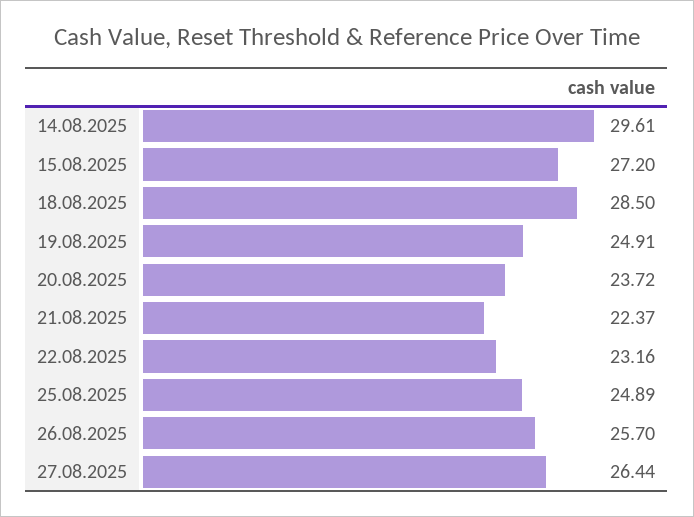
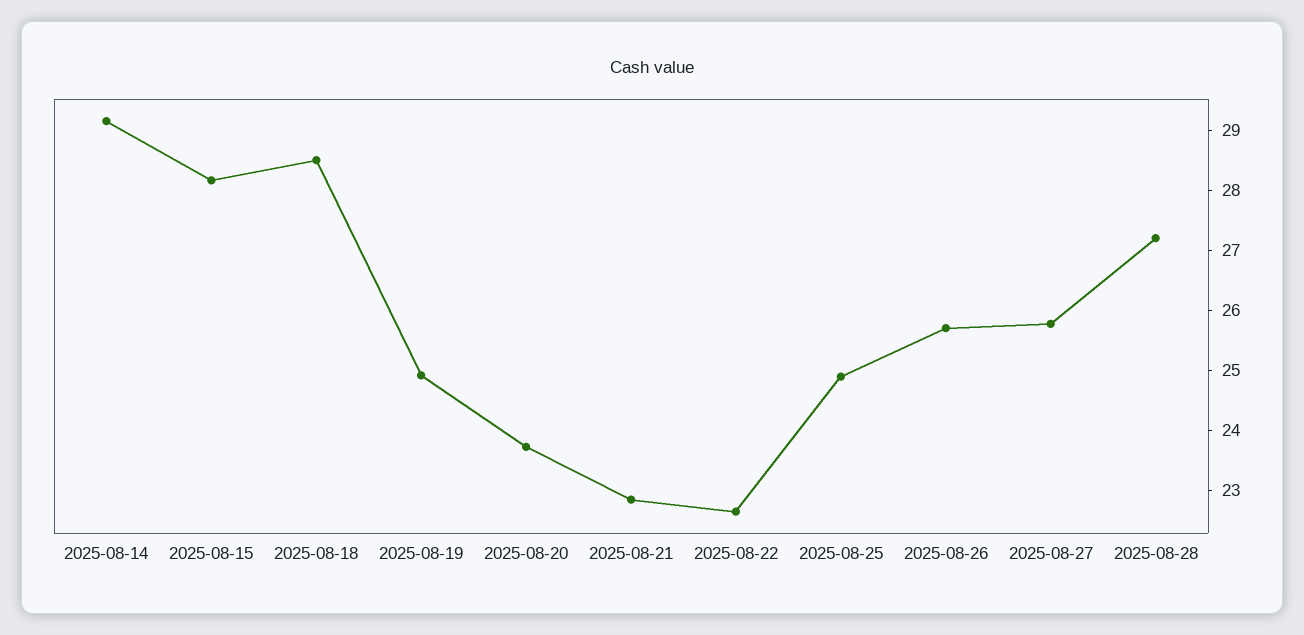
14.08.2025: 29.61 -> 29.2
15.08.2025: 27.2 -> 28.2
21.08.2025: 22.37 -> 22.8
22.08.2025: 23.16 -> 22.6
27.08.2025: 26.44 -> 25.8
2025-08-28: none -> 27.2

